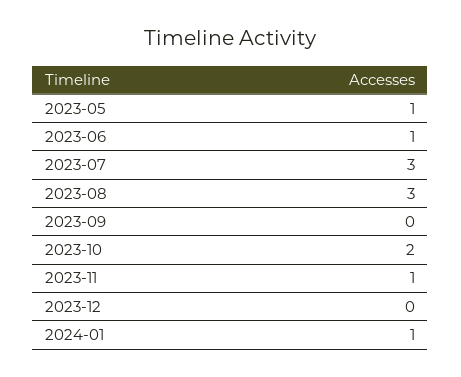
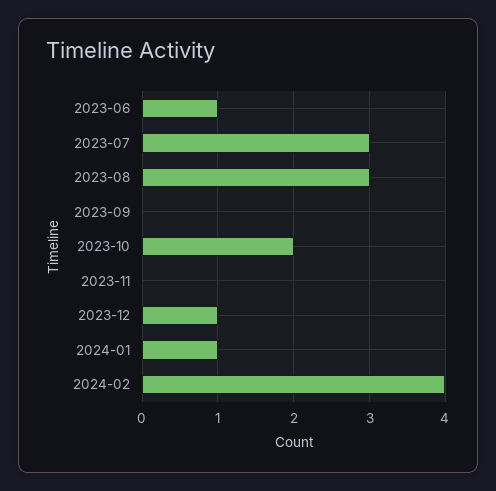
2023-05: 1 -> none
2023-11: 1 -> 0
2023-12: 0 -> 1
2024-02: none -> 4

